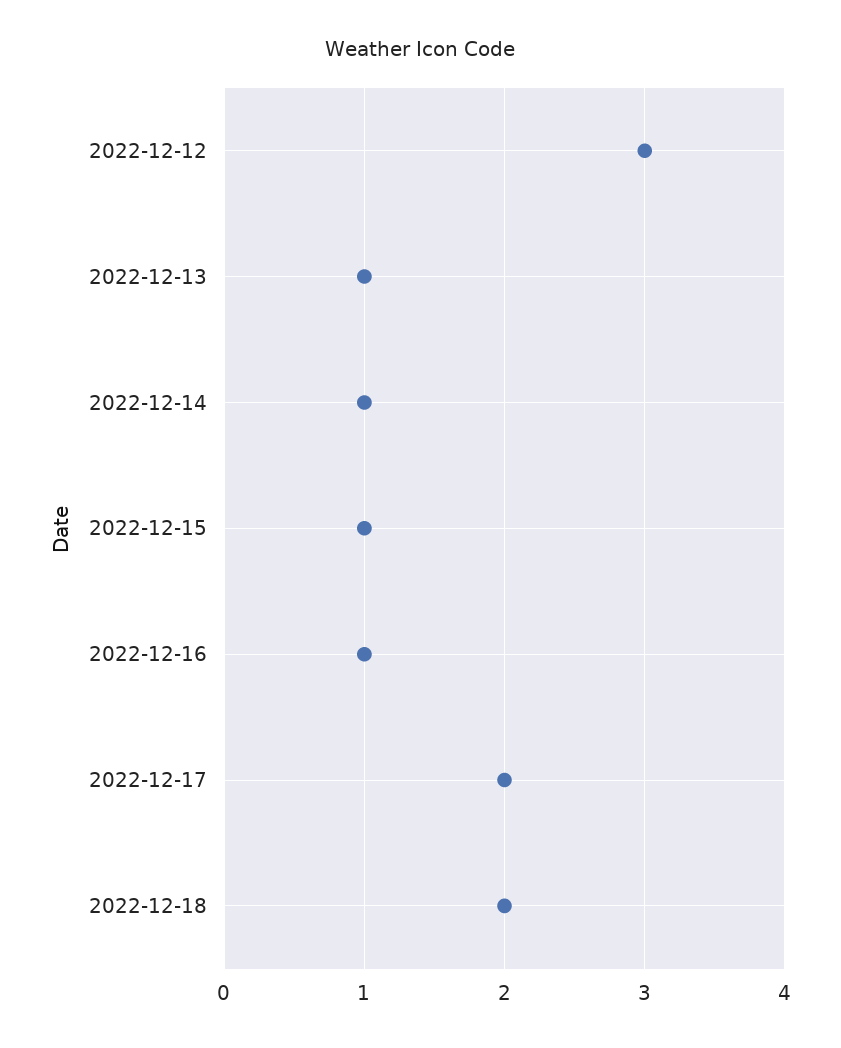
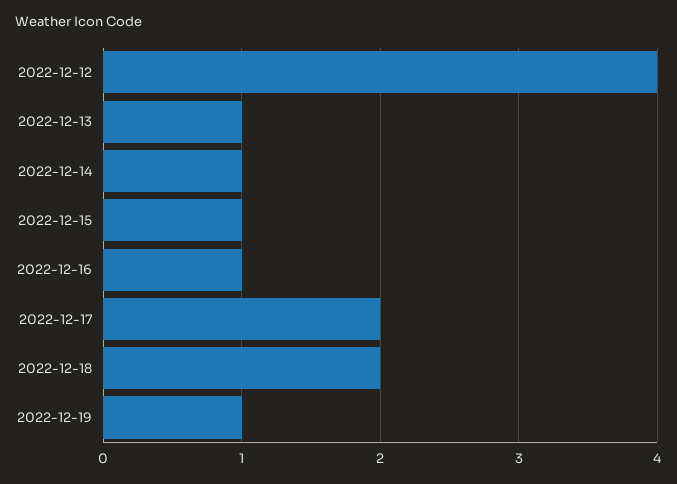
2022-12-12: 3 -> 4
2022-12-19: none -> 1

